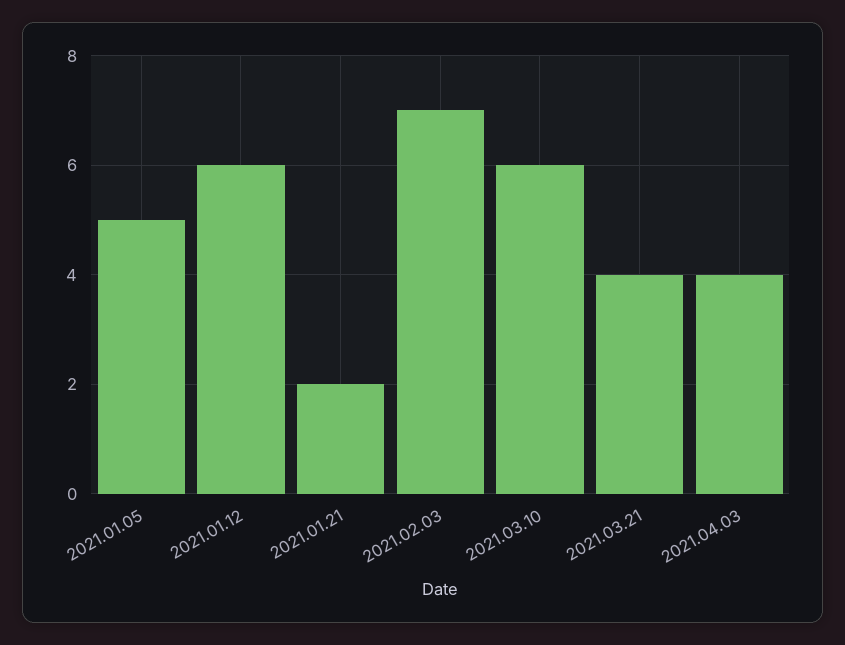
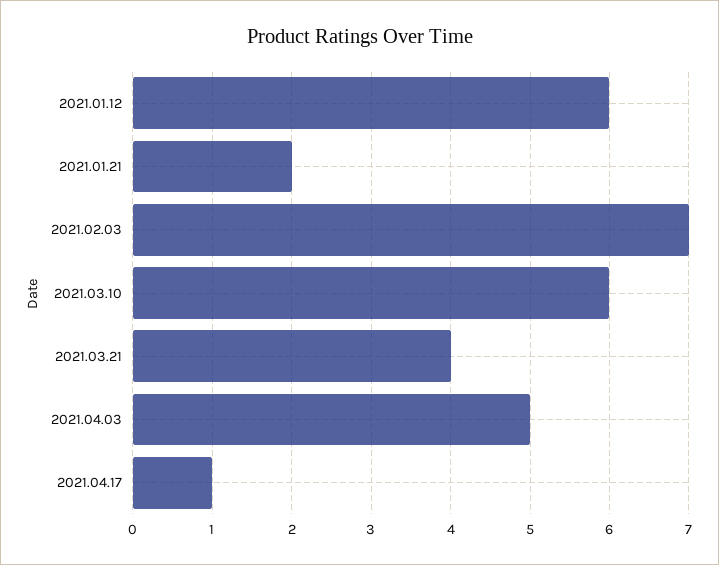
2021.01.05: 5 -> none
2021.04.03: 4 -> 5
2021.04.17: none -> 1

